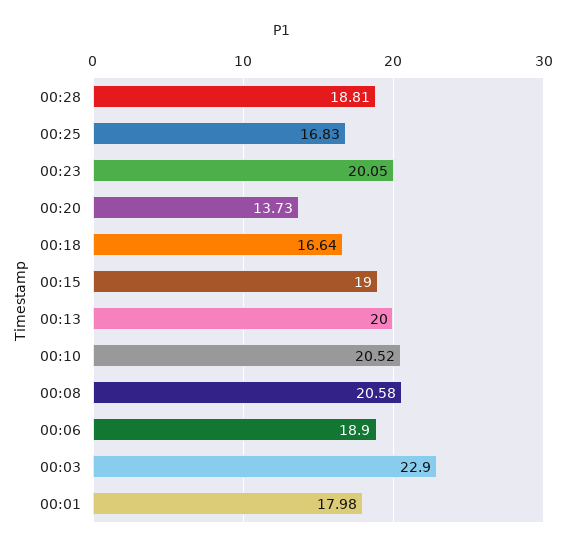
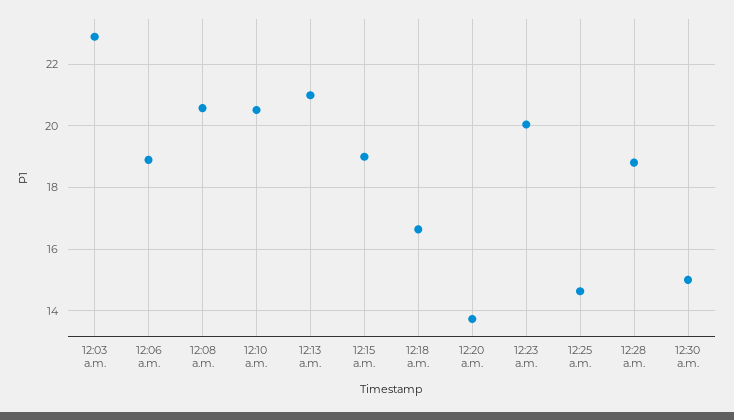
00:25: 16.83 -> 14.6
00:13: 20 -> 21
00:01: 17.98 -> none
12:30 a.m.: none -> 15

